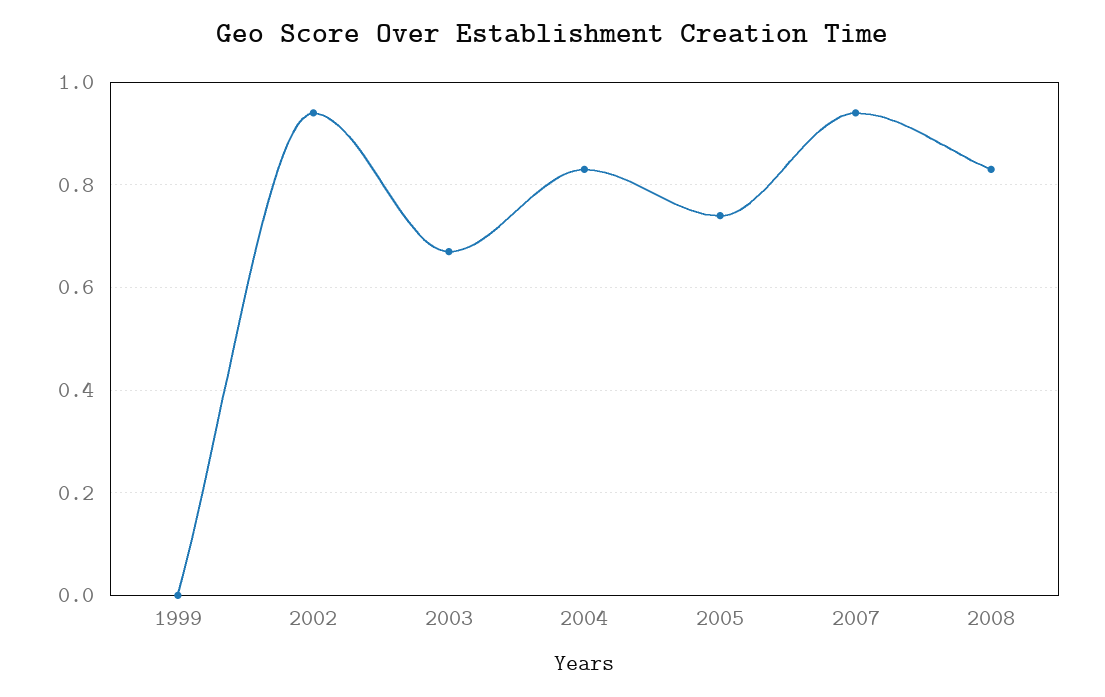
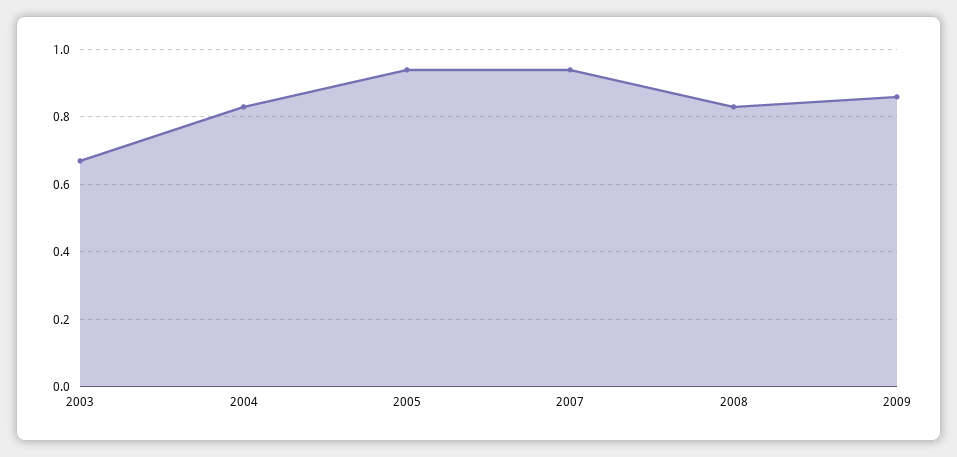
1999: 0 -> none
2002: 0.95 -> none
2005: 0.75 -> 0.95
2009: none -> 0.85

